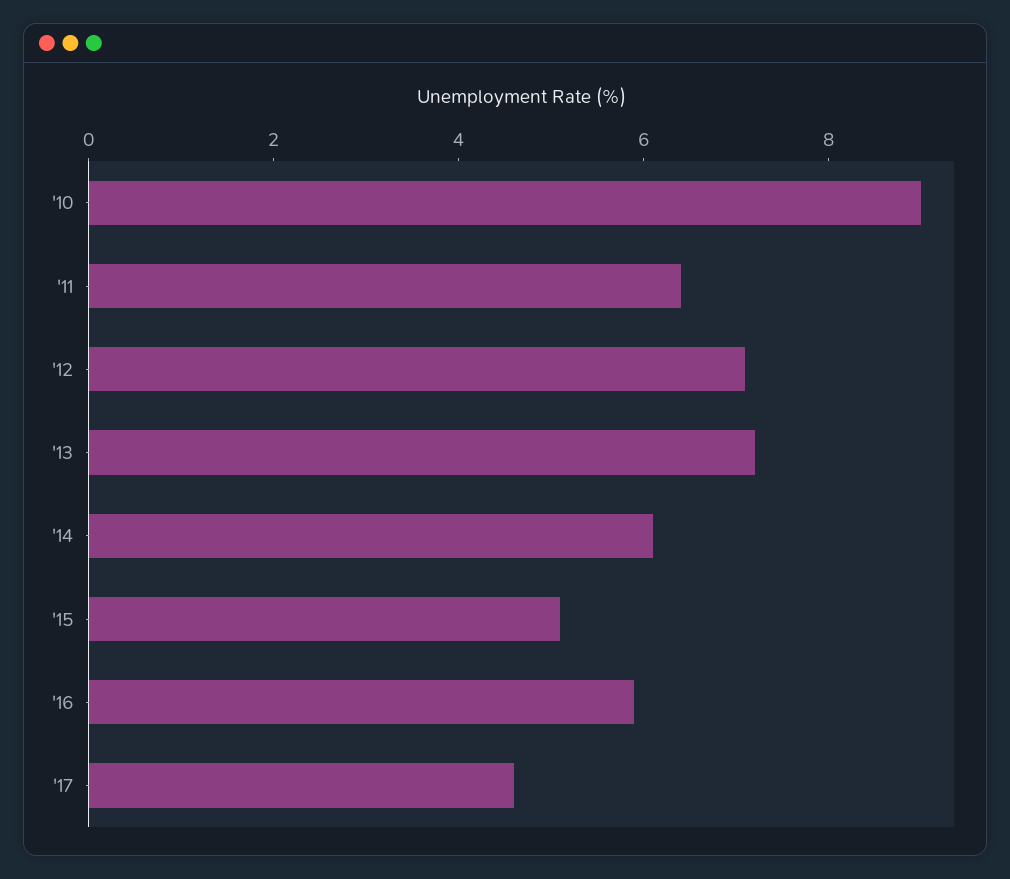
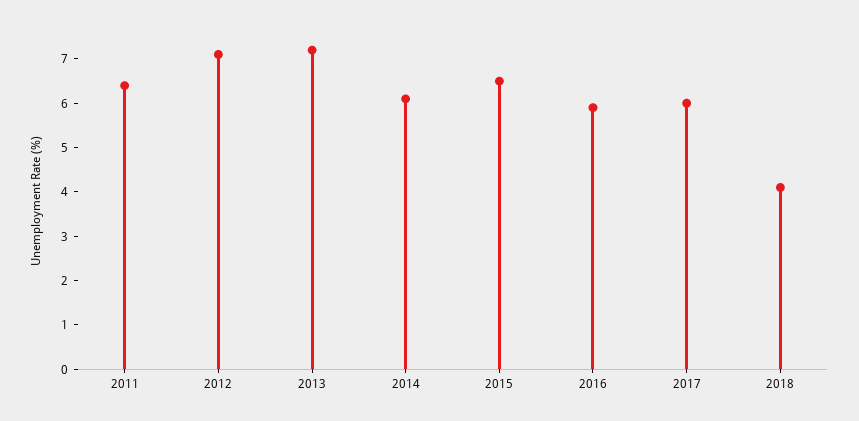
'10: 9 -> none
'15: 5 -> 6.5
'17: 4.5 -> 6
2018: none -> 4

